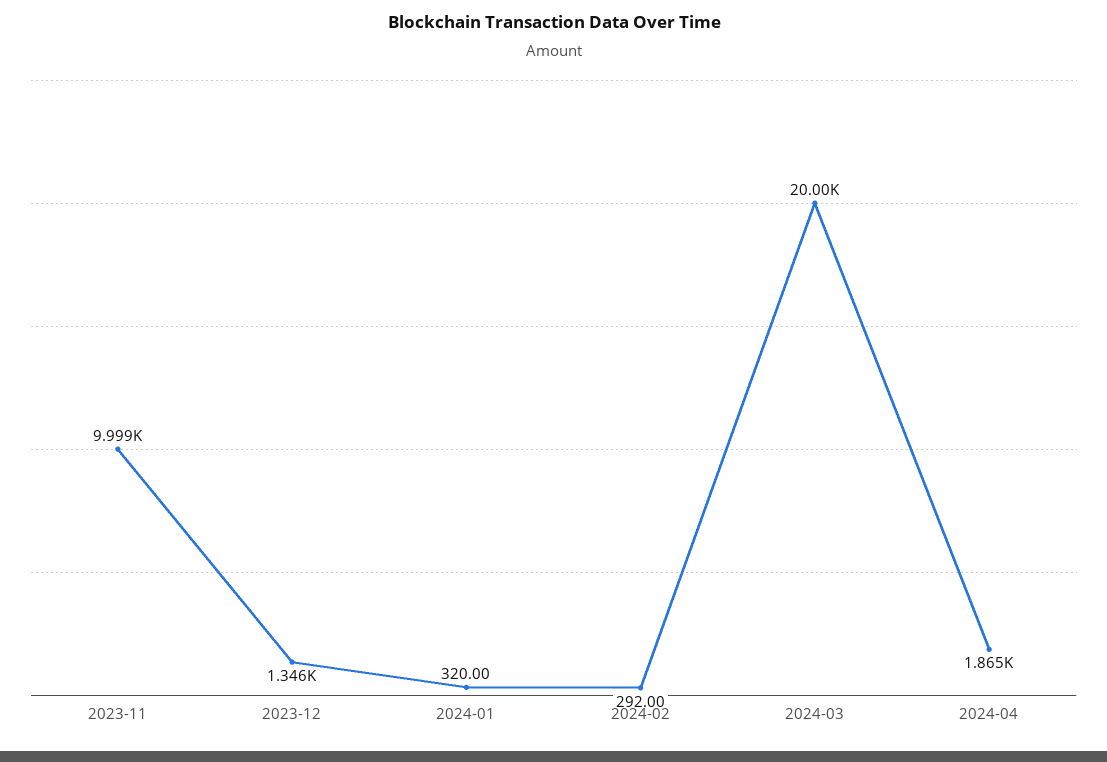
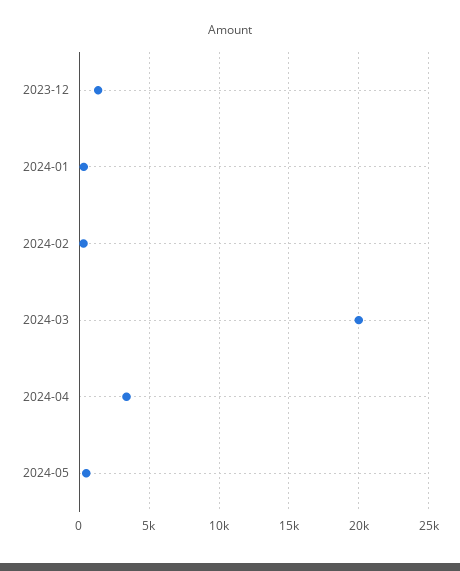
2023-11: 9999 -> none
2024-04: 1865 -> 3500
2024-05: none -> 500

